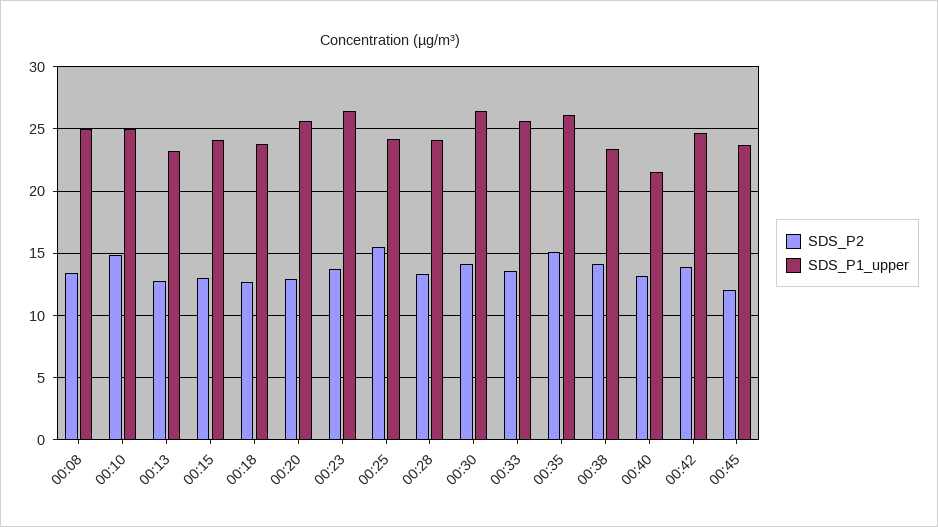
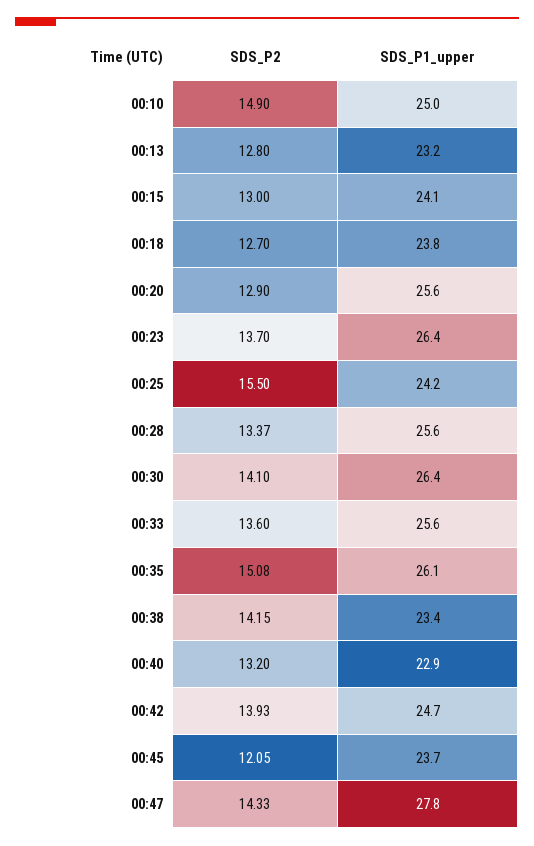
SDS_P2, 00:08: 13.5 -> none
SDS_P1_upper, 00:08: 25 -> none
SDS_P1_upper, 00:28: 24 -> 25.6
SDS_P1_upper, 00:40: 21.5 -> 22.9
SDS_P2, 00:47: none -> 14.33
SDS_P1_upper, 00:47: none -> 27.8

